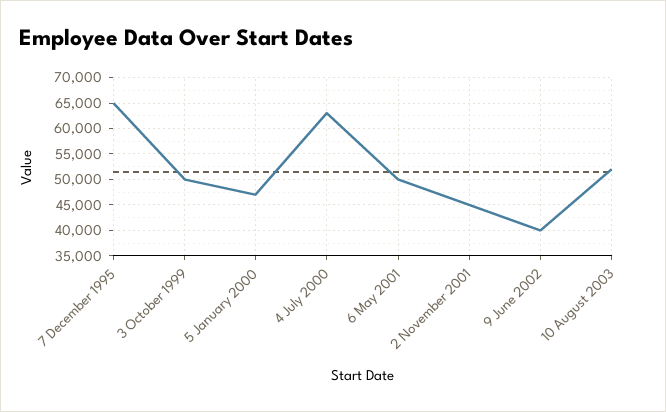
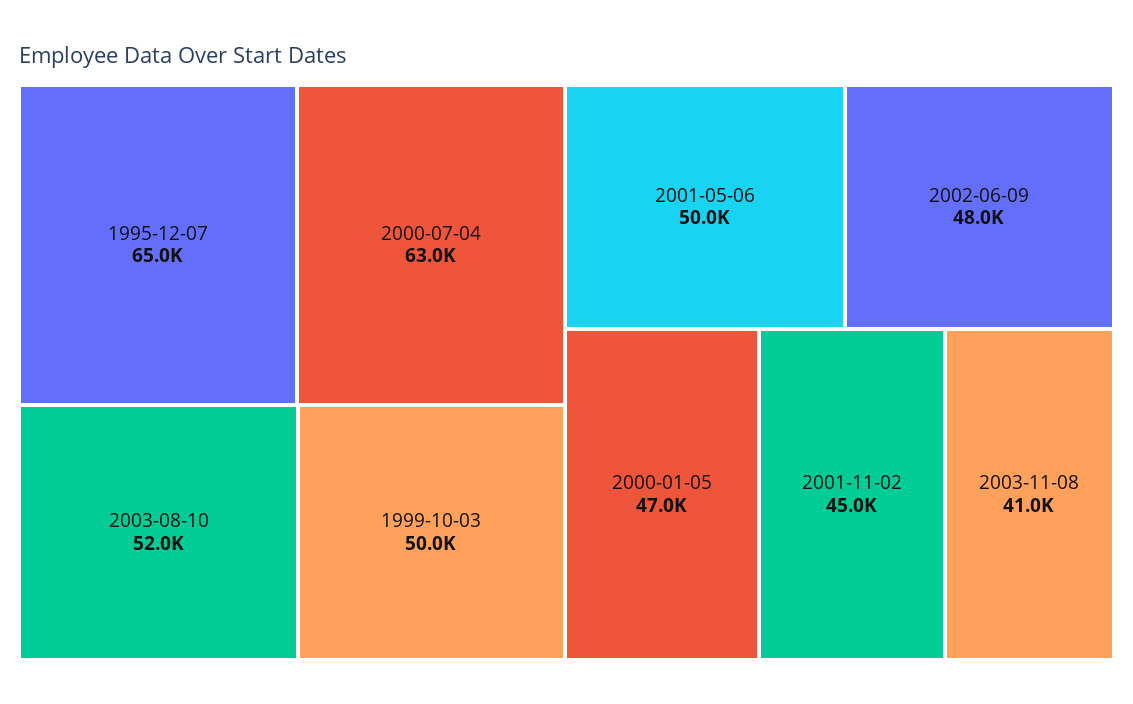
9 June 2002: 40000 -> 48000
2003-11-08: none -> 41000

